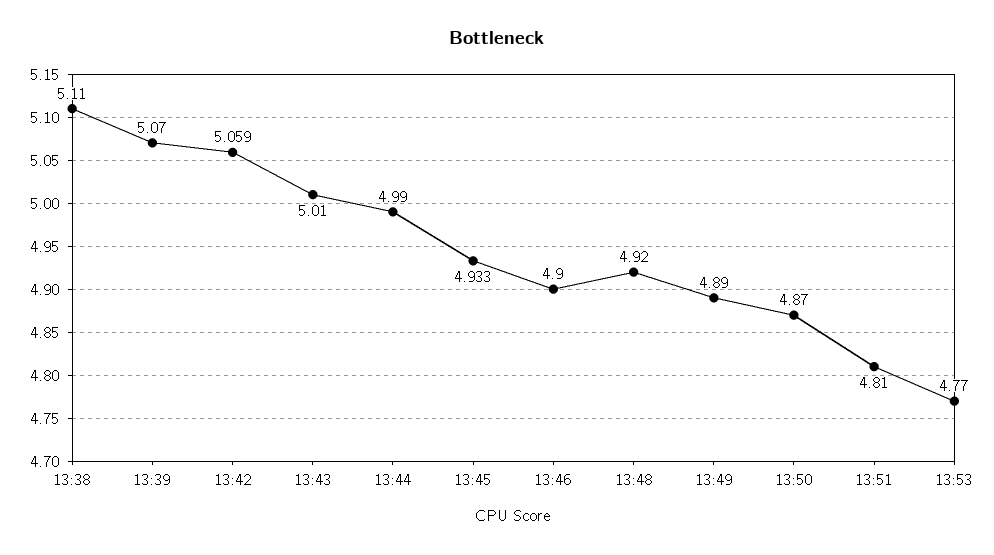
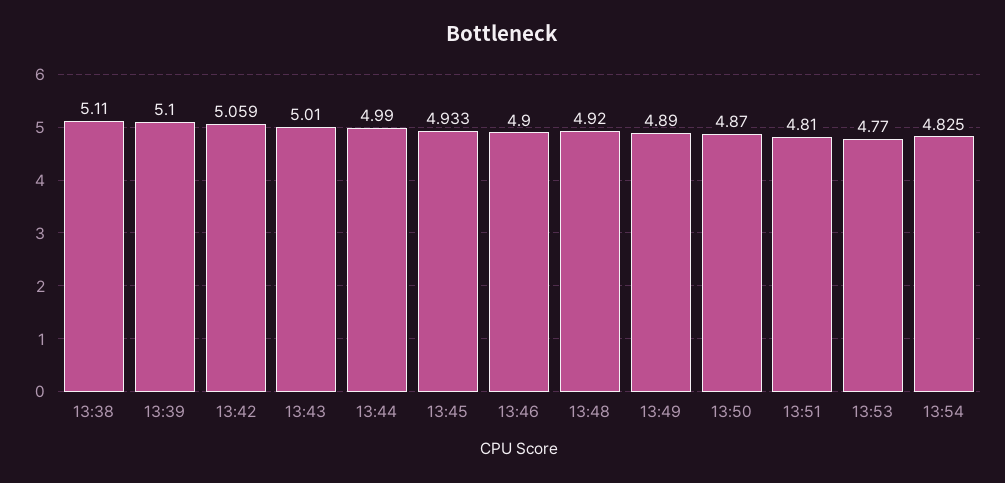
13:39: 5.07 -> 5.1
13:54: none -> 4.825

